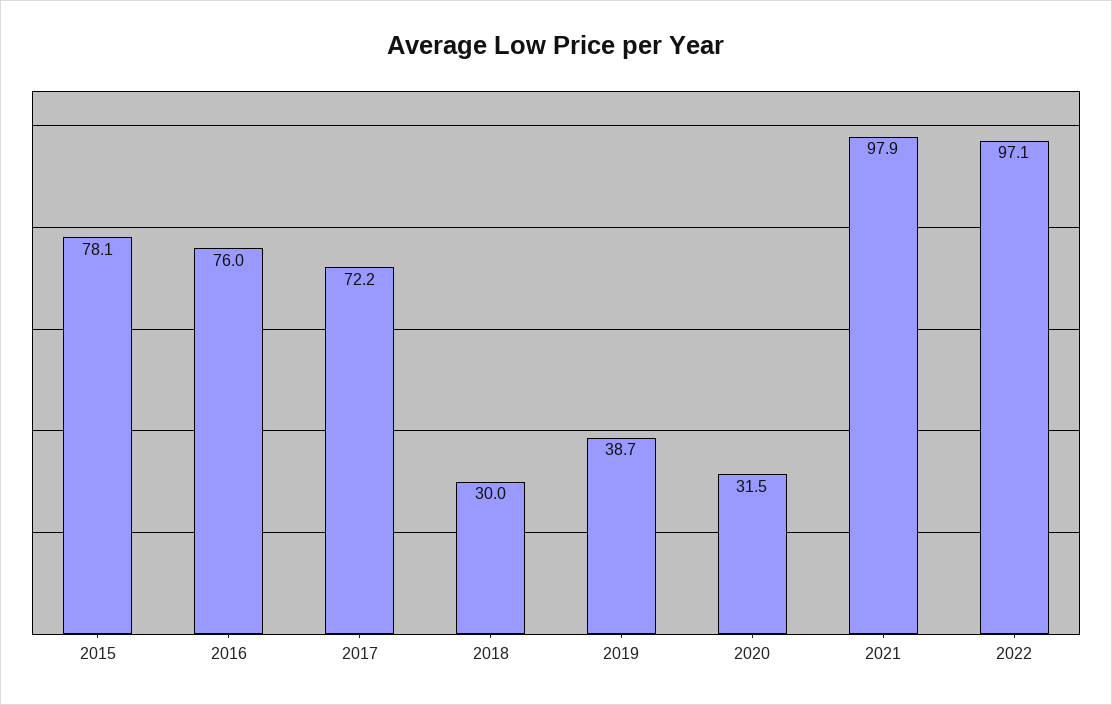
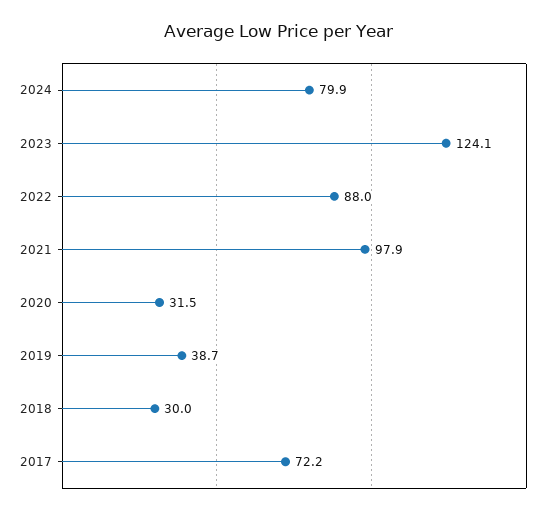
2015: 78.1 -> none
2016: 76 -> none
2022: 97.1 -> 88
2024: none -> 79.9
2023: none -> 124.1

